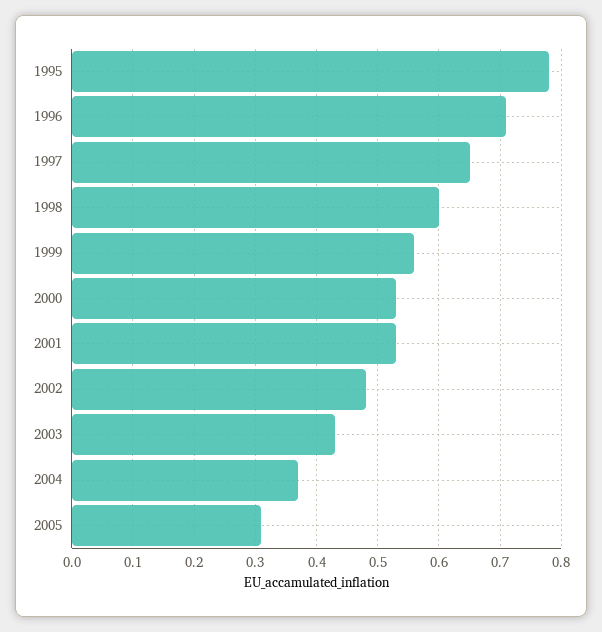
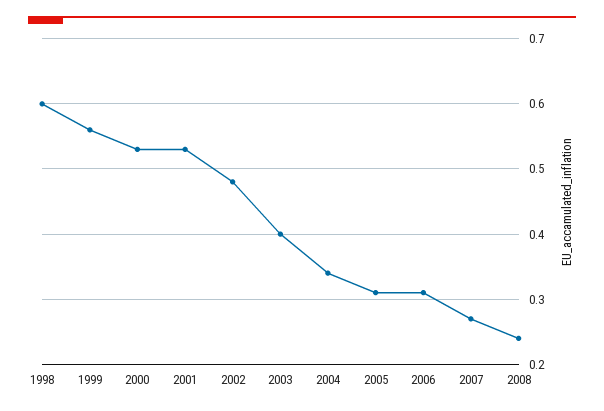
1995: 0.78 -> none
1996: 0.71 -> none
1997: 0.65 -> none
2003: 0.43 -> 0.4
2004: 0.37 -> 0.34
2006: none -> 0.31
2007: none -> 0.27
2008: none -> 0.24

